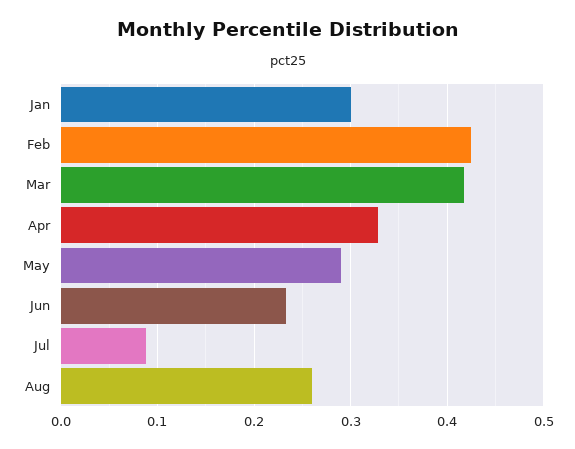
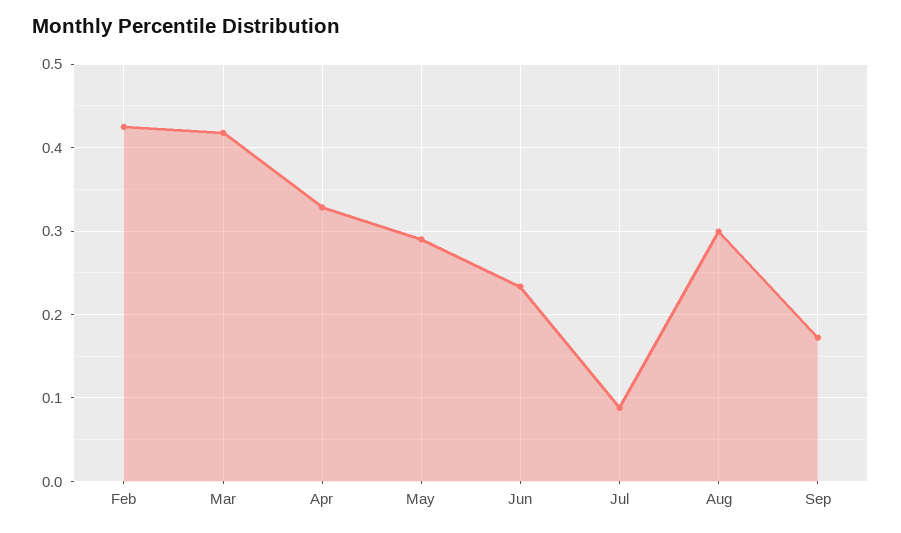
Jan: 0.3 -> none
Aug: 0.26 -> 0.3
Sep: none -> 0.17

